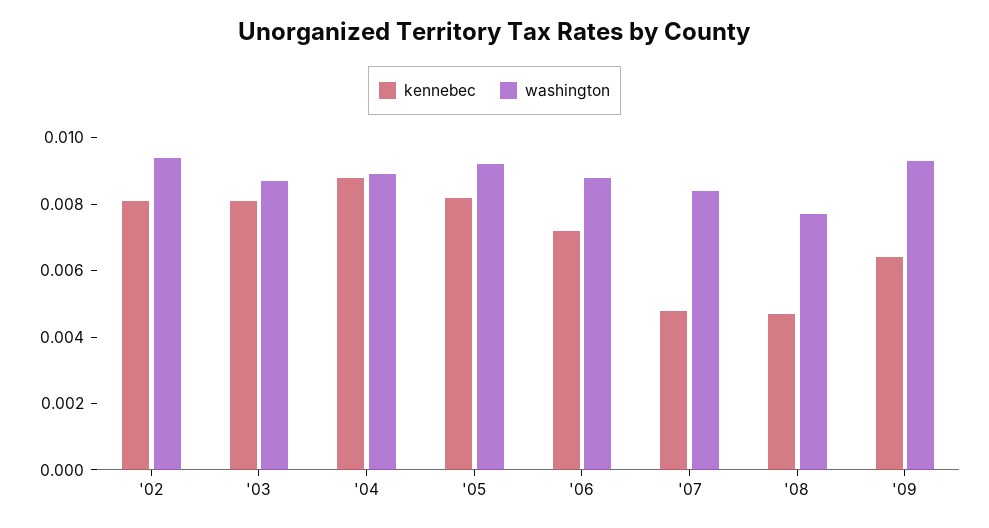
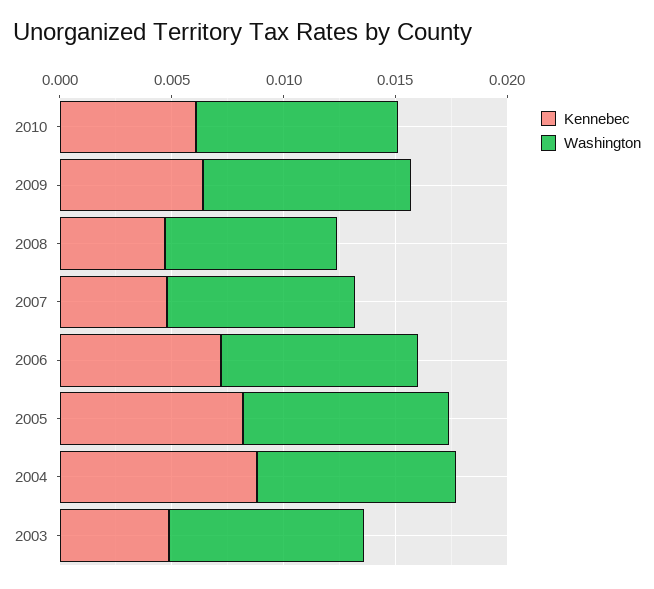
kennebec, '02: 0.008 -> none
washington, '02: 0.0095 -> none
kennebec, '03: 0.008 -> 0.005
kennebec, 2010: none -> 0.006
washington, 2010: none -> 0.009

